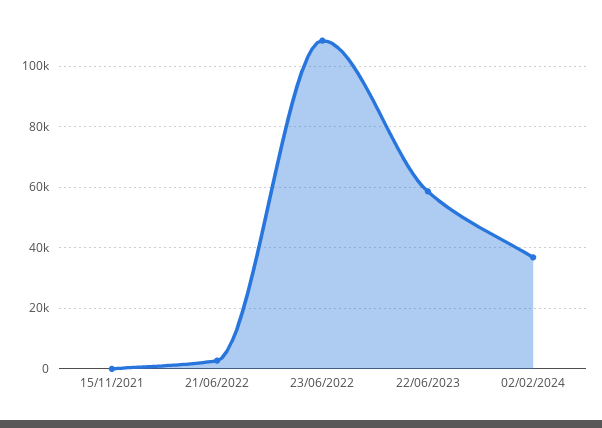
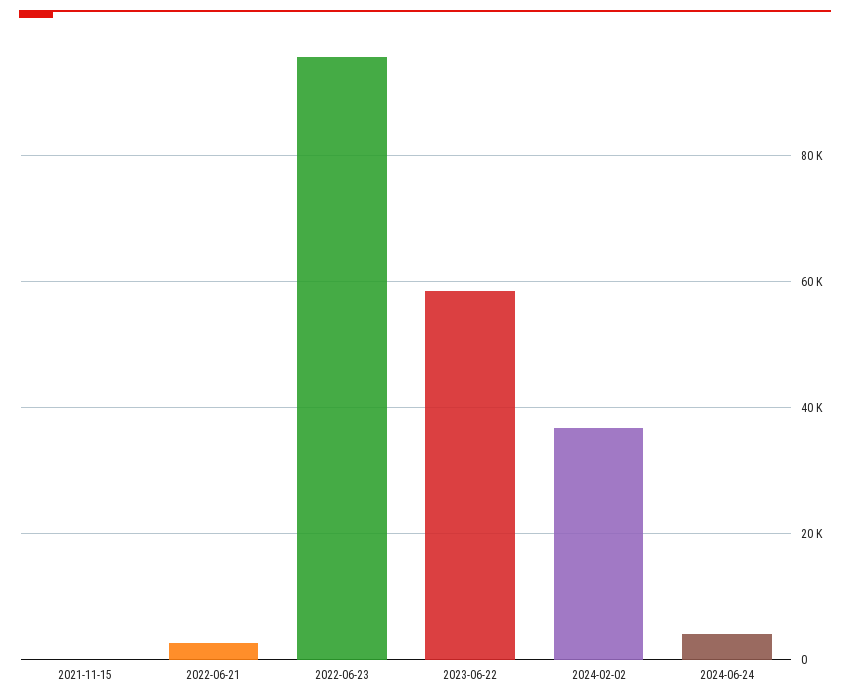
23/06/2022: 108000 -> 96000
2024-06-24: none -> 4000

